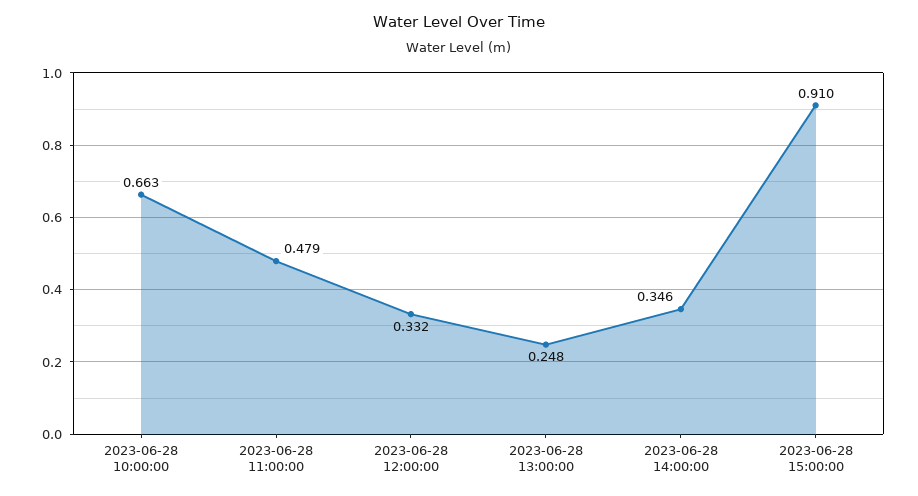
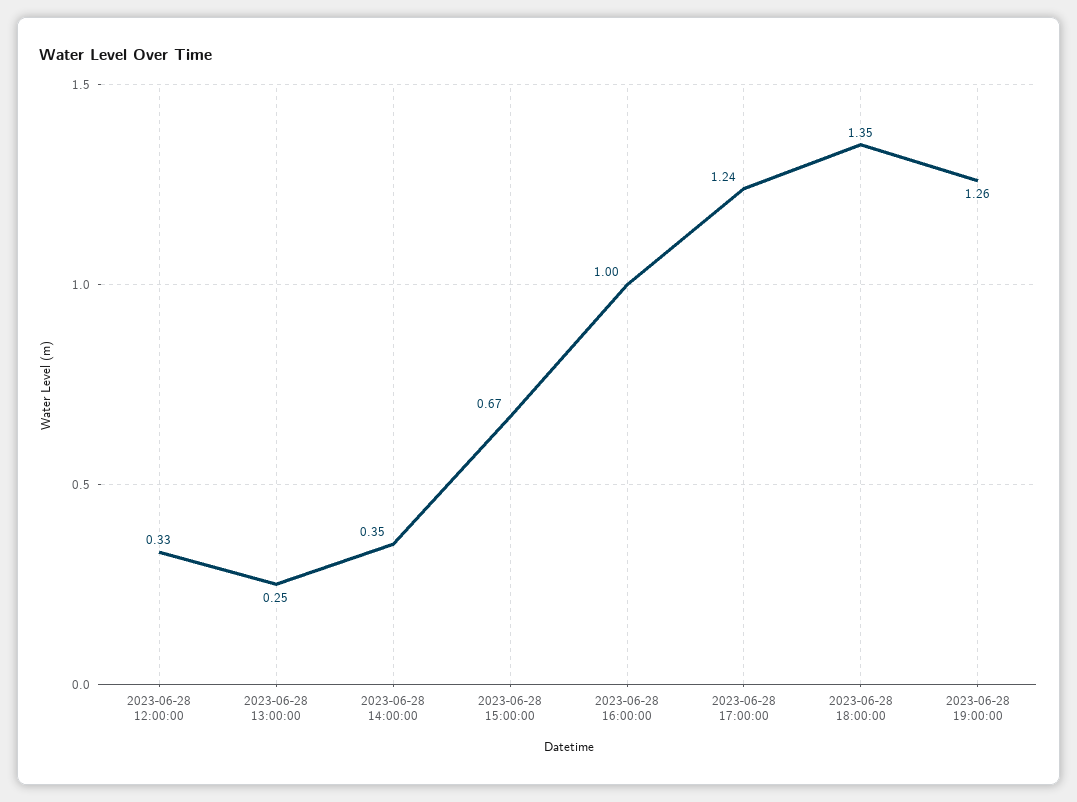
2023-06-28 10:00:00: 0.663 -> none
2023-06-28 11:00:00: 0.479 -> none
2023-06-28 15:00:00: 0.91 -> 0.67
2023-06-28 16:00:00: none -> 1
2023-06-28 17:00:00: none -> 1.24
2023-06-28 18:00:00: none -> 1.35
2023-06-28 19:00:00: none -> 1.26

